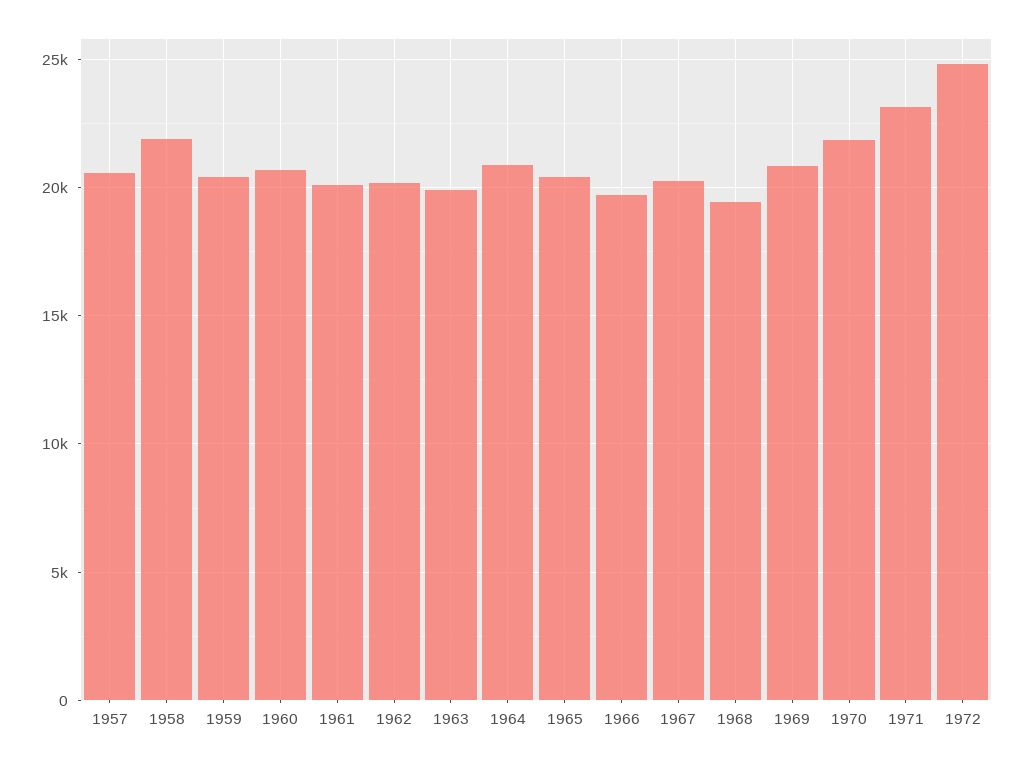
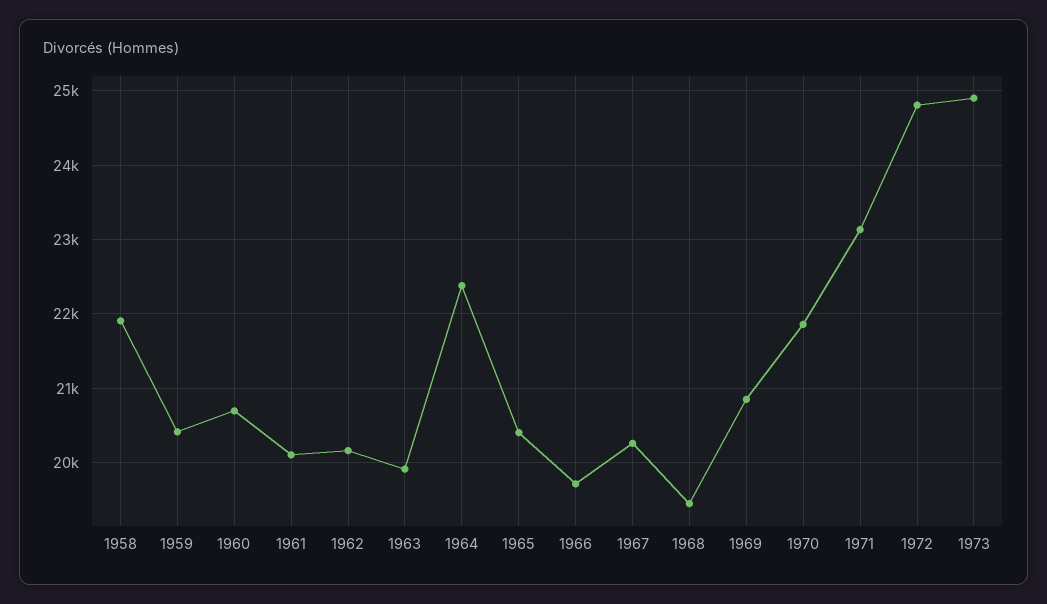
1957: 20500 -> none
1964: 21000 -> 22400
1973: none -> 24900

